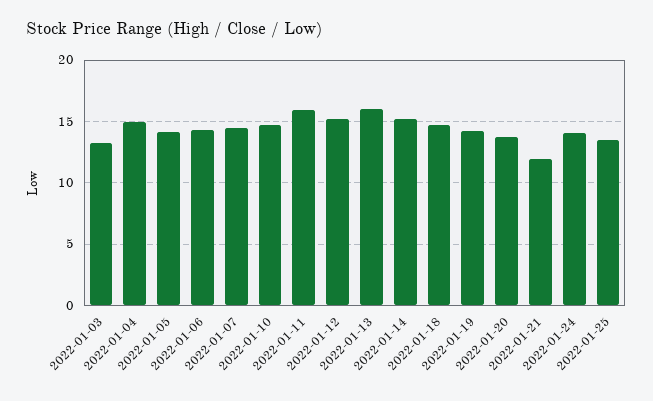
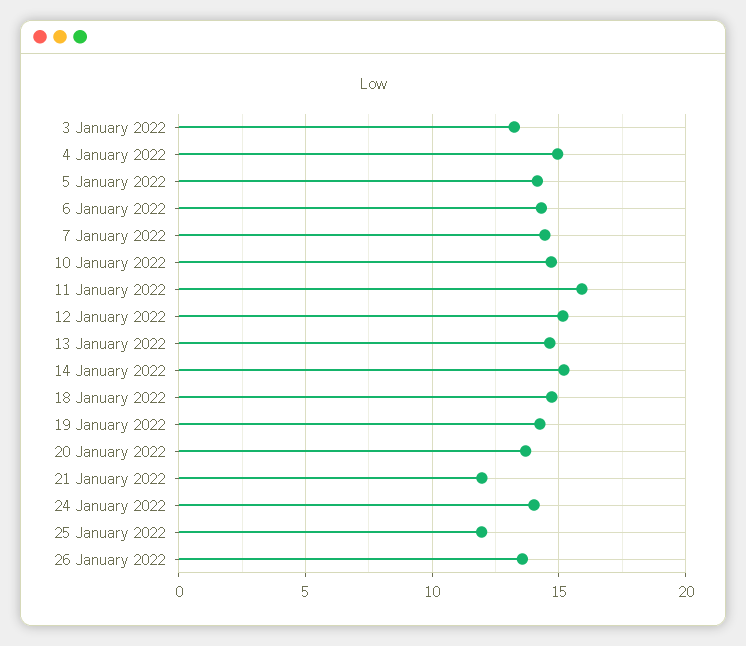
2022-01-13: 16 -> 14.5
2022-01-25: 13.5 -> 12
26 January 2022: none -> 13.5

